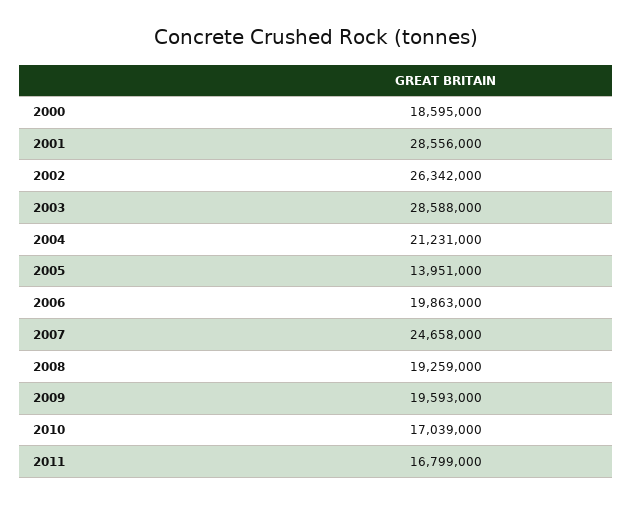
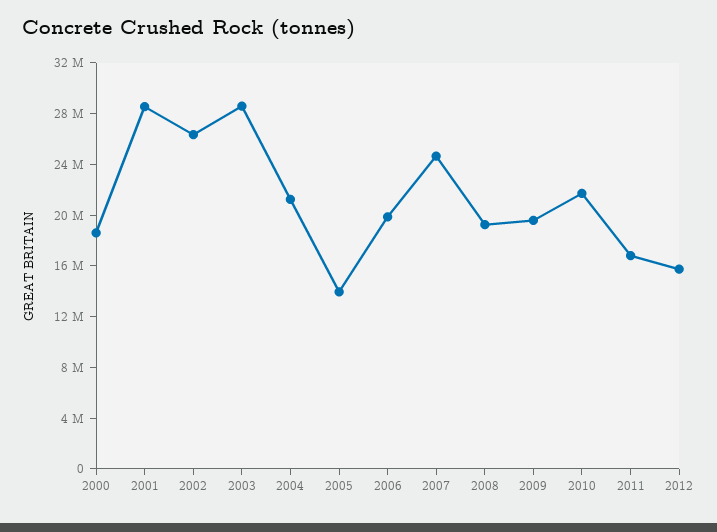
2010: 17039000 -> 22000000
2012: none -> 16000000

